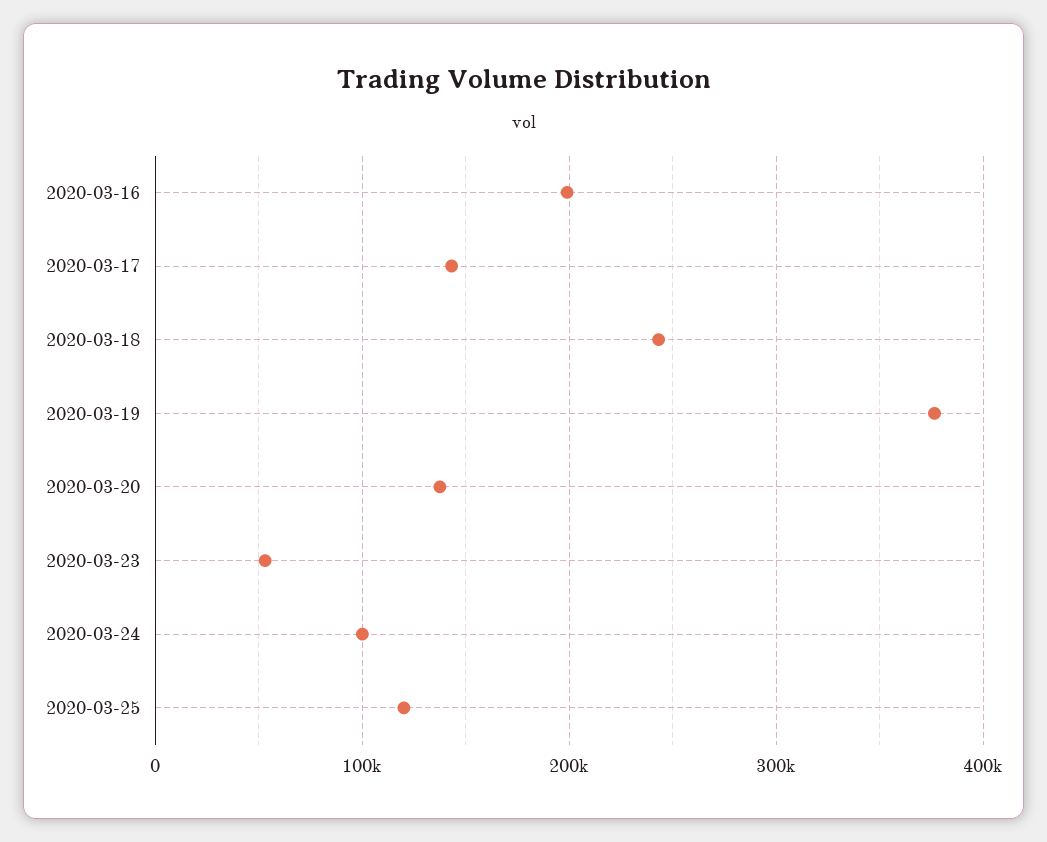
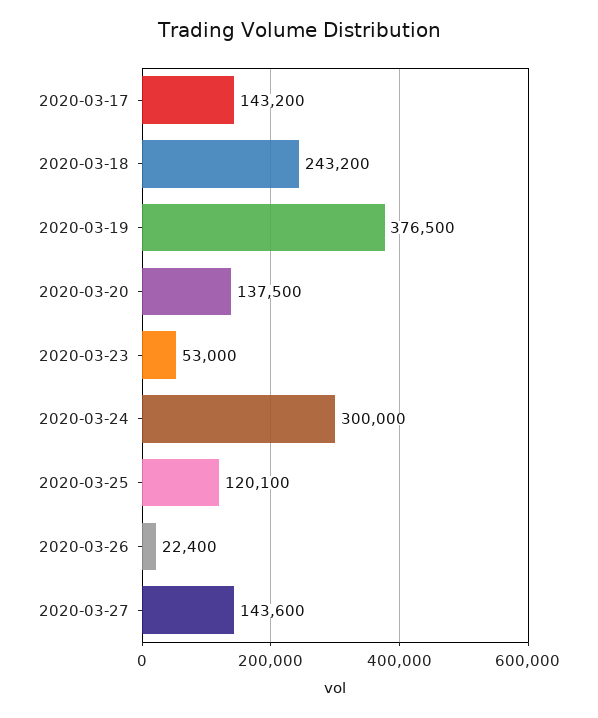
2020-03-16: 200000 -> none
2020-03-24: 100000 -> 300000
2020-03-26: none -> 22400
2020-03-27: none -> 143600

